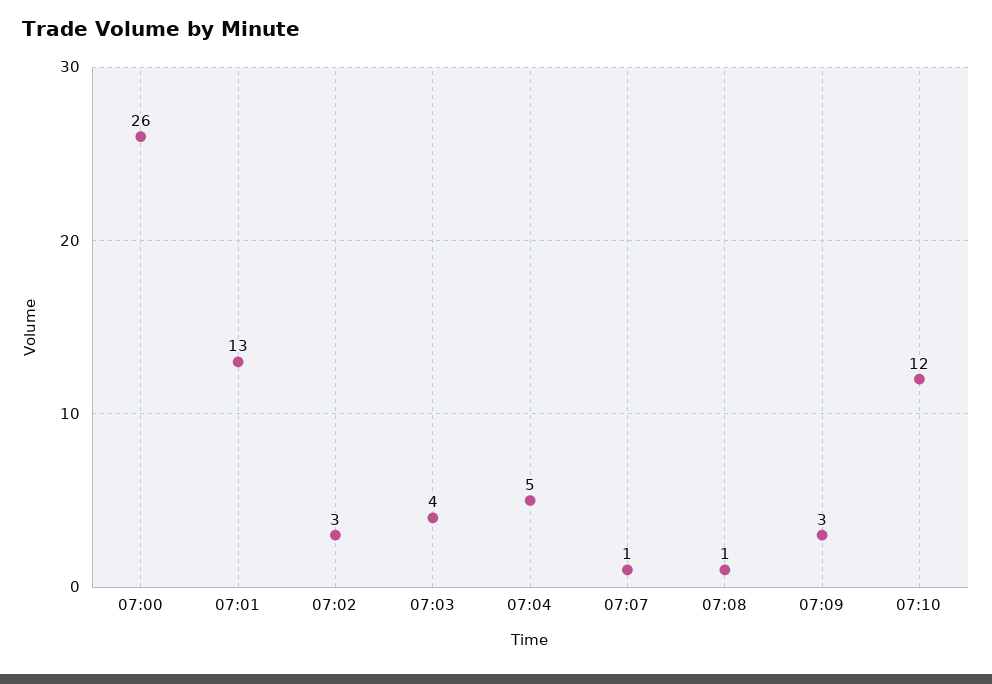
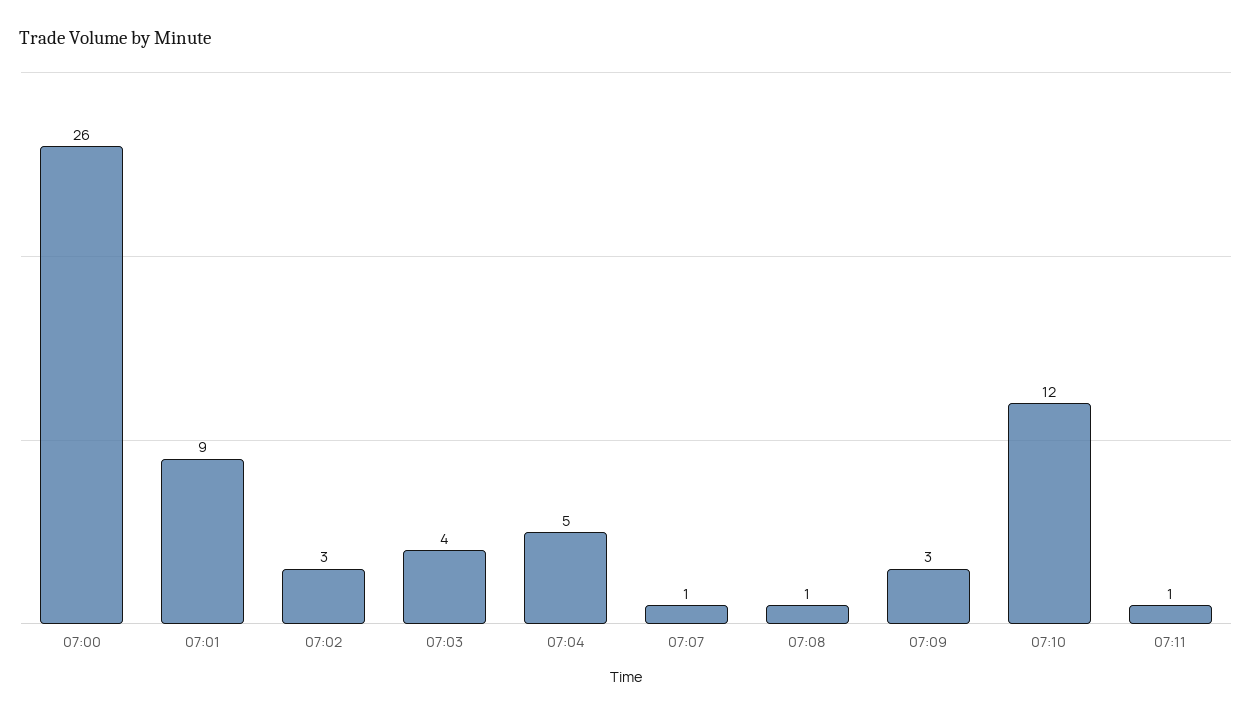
07:01: 13 -> 9
07:11: none -> 1

